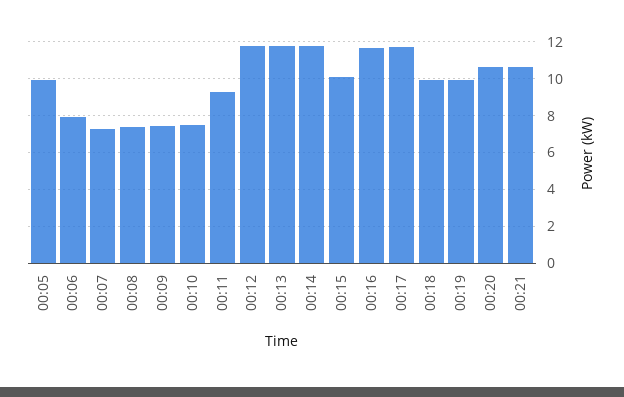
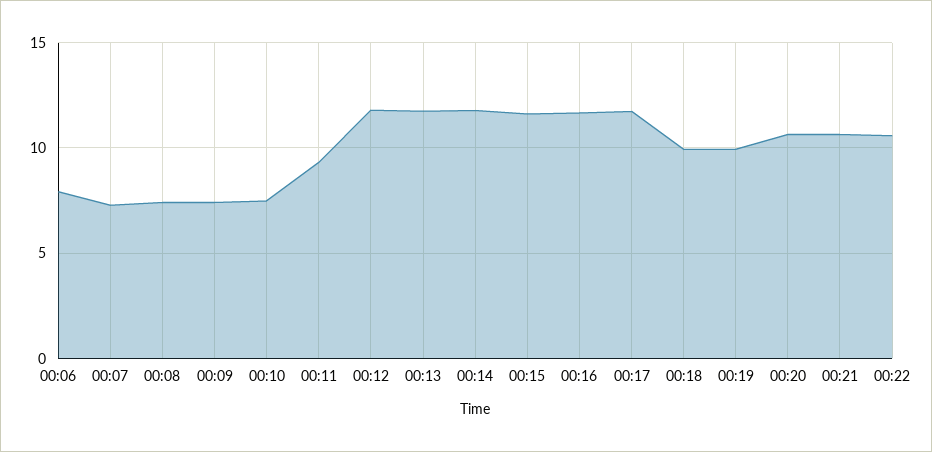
00:05: 10 -> none
00:15: 10 -> 11.5
00:22: none -> 10.5

